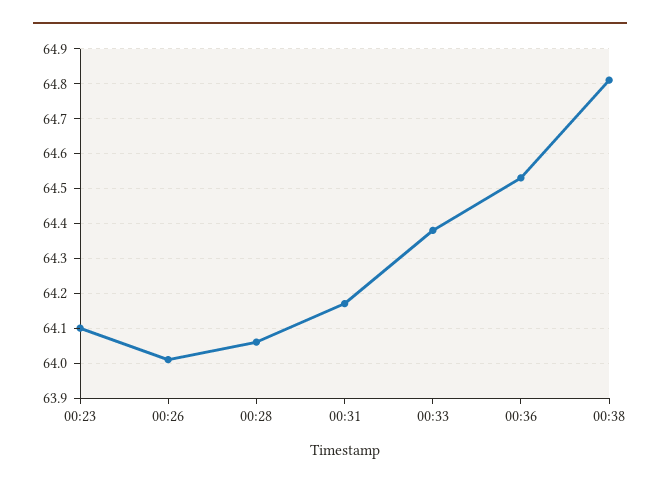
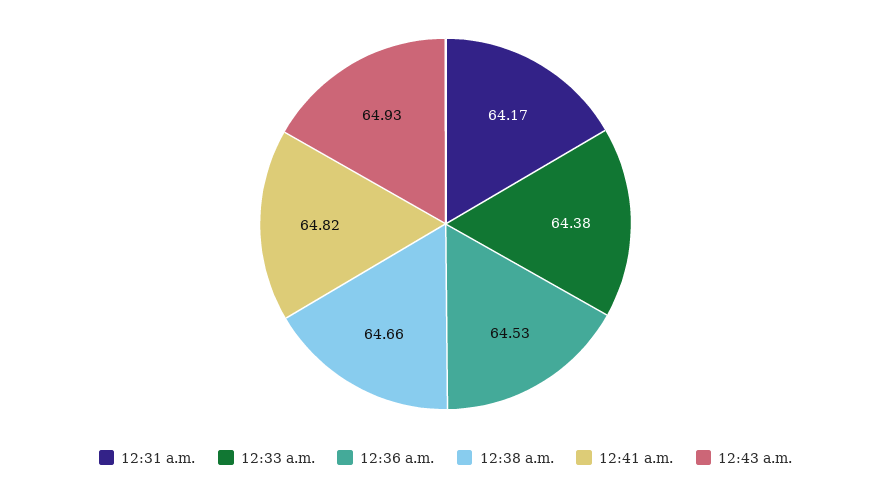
00:23: 64.1 -> none
00:26: 64 -> none
00:28: 64.05 -> none
00:38: 64.8 -> 64.66
12:41 a.m.: none -> 64.82
12:43 a.m.: none -> 64.93

